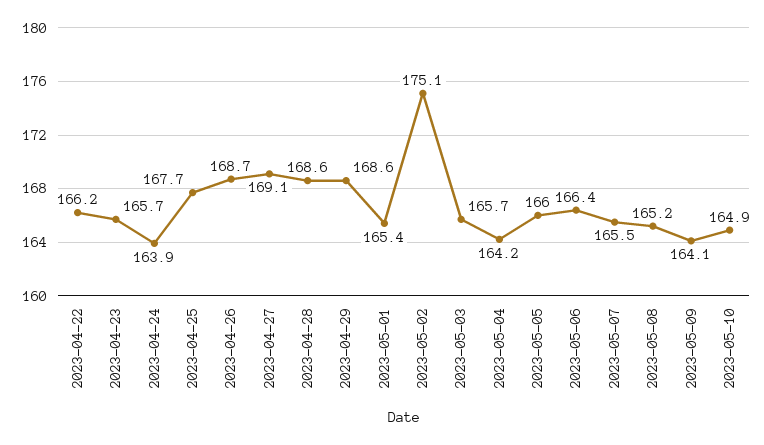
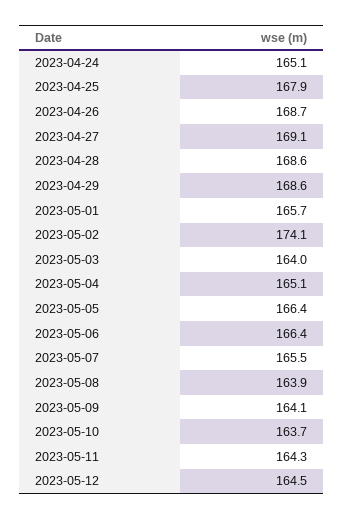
2023-04-22: 166.2 -> none
2023-04-23: 165.7 -> none
2023-04-24: 163.9 -> 165.1
2023-04-25: 167.7 -> 167.9
2023-05-01: 165.4 -> 165.7
2023-05-02: 175.1 -> 174.1
2023-05-03: 165.7 -> 164
2023-05-04: 164.2 -> 165.1
2023-05-05: 166 -> 166.4
2023-05-08: 165.2 -> 163.9
2023-05-10: 164.9 -> 163.7
2023-05-11: none -> 164.3
2023-05-12: none -> 164.5

